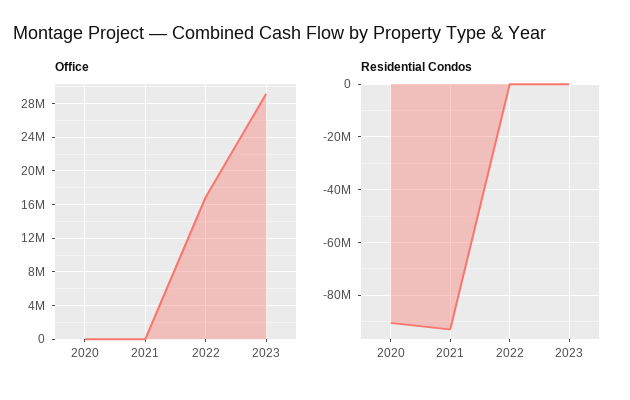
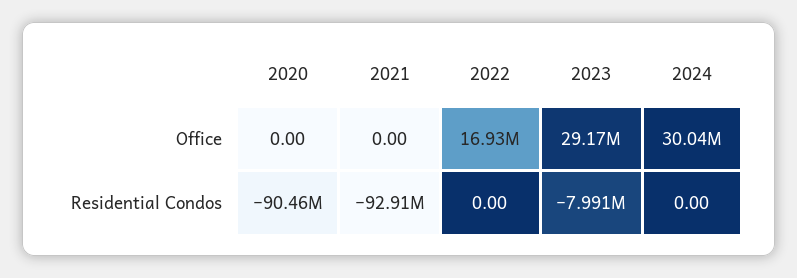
Residential Condos, 2023: 0 -> -7991000
Office, 2024: none -> 30040000
Residential Condos, 2024: none -> 0

